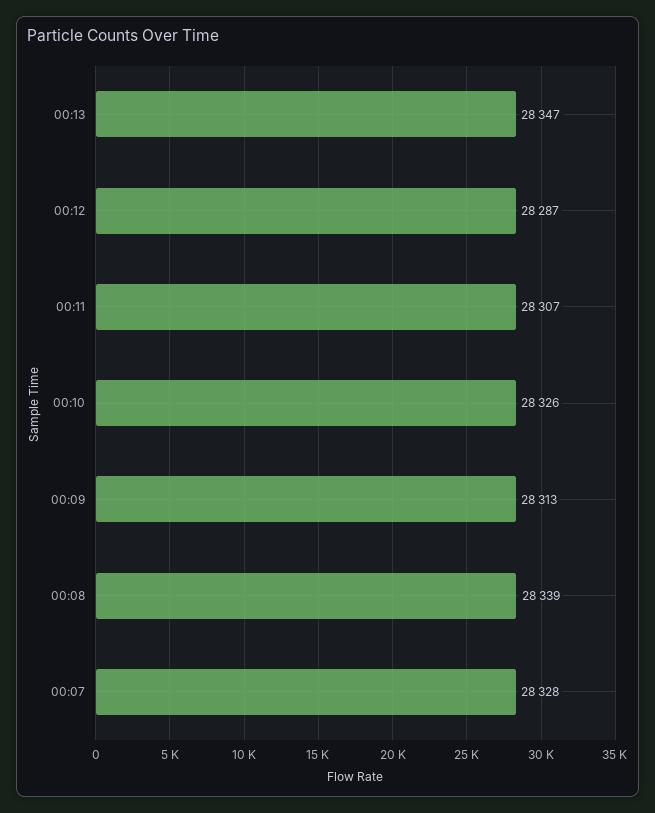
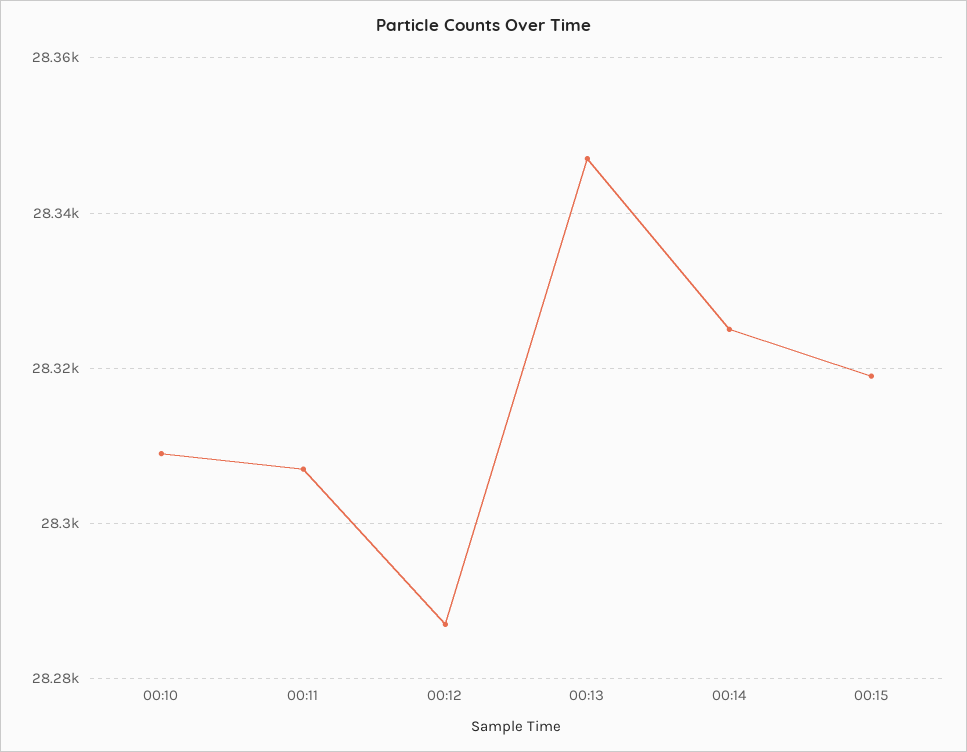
00:10: 28326 -> 28310
00:09: 28313 -> none
00:08: 28339 -> none
00:07: 28328 -> none
00:14: none -> 28325
00:15: none -> 28320

